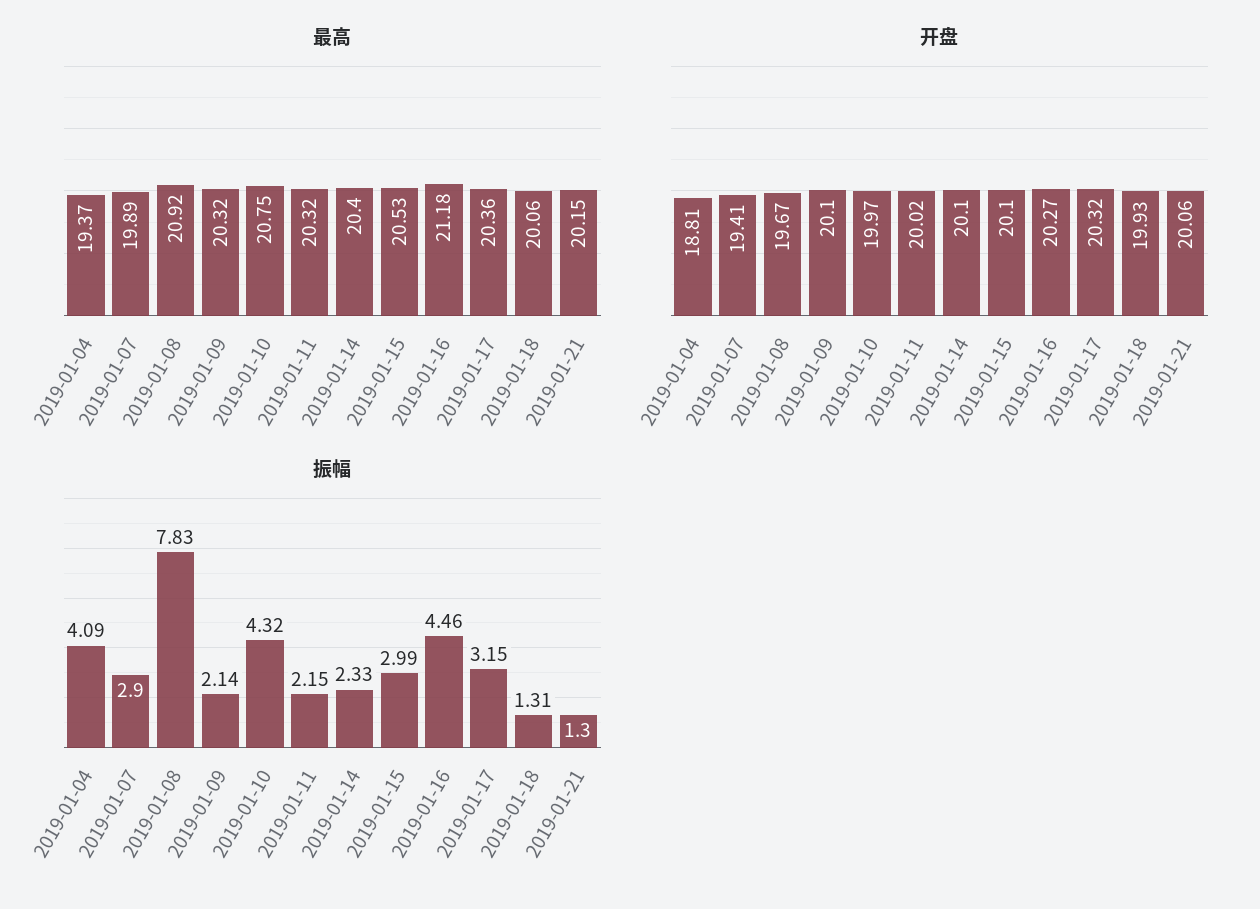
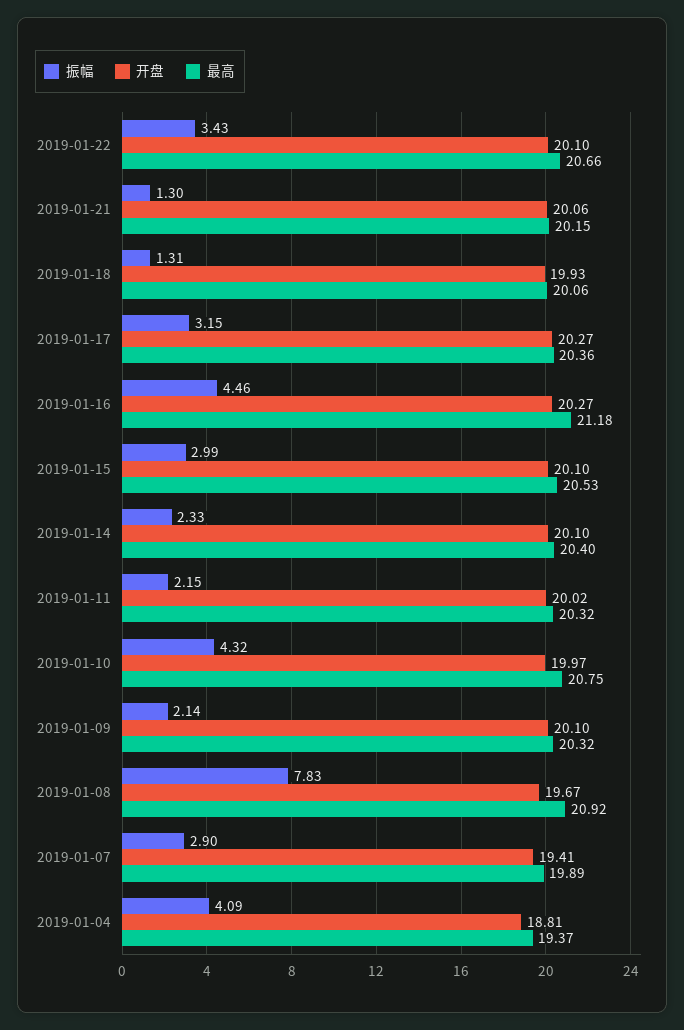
开盘, 2019-01-17: 20.32 -> 20.27
振幅, 2019-01-22: none -> 3.43
开盘, 2019-01-22: none -> 20.1
最高, 2019-01-22: none -> 20.66

